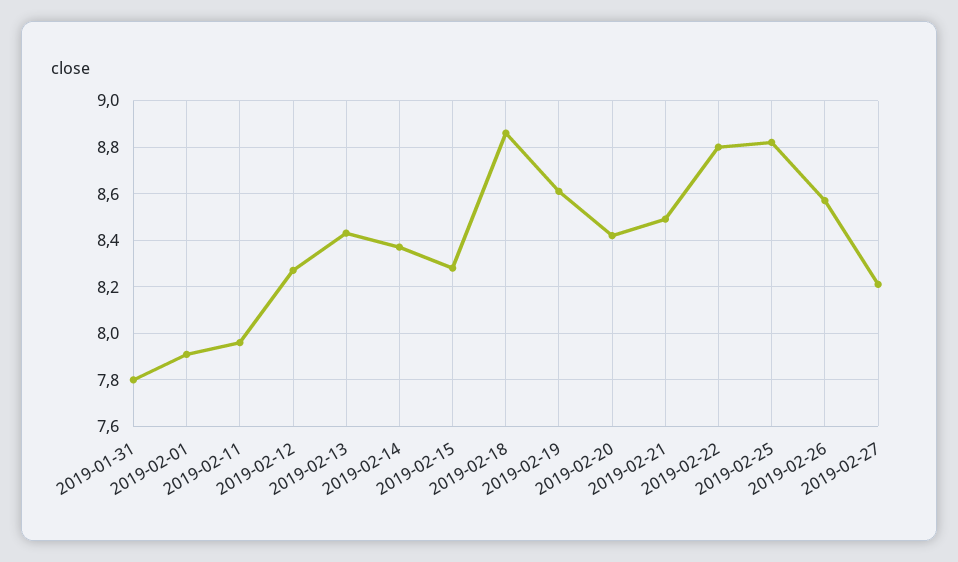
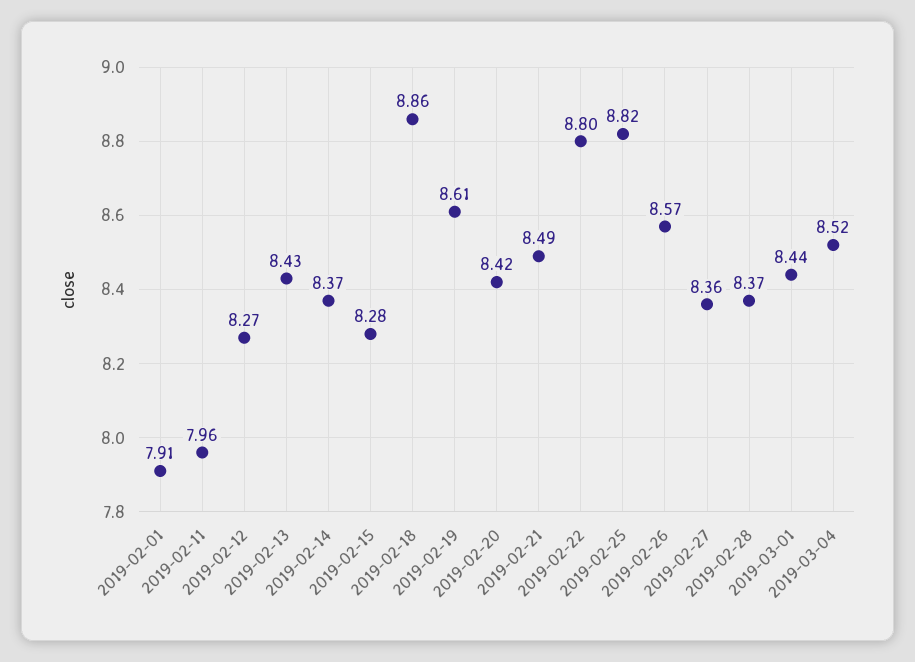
2019-01-31: 7.8 -> none
2019-02-27: 8.2 -> 8.36
2019-02-28: none -> 8.37
2019-03-01: none -> 8.44
2019-03-04: none -> 8.52

